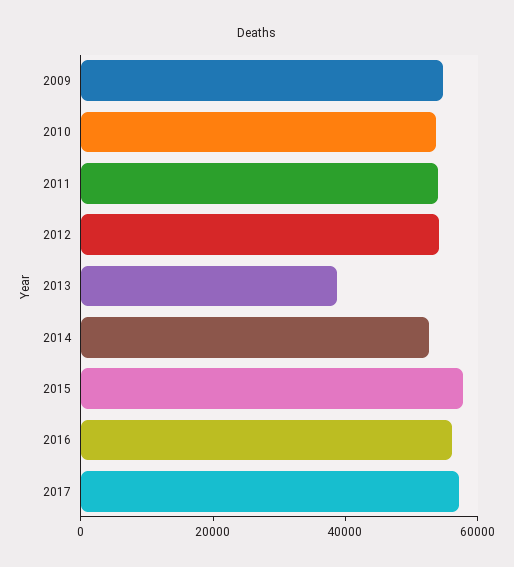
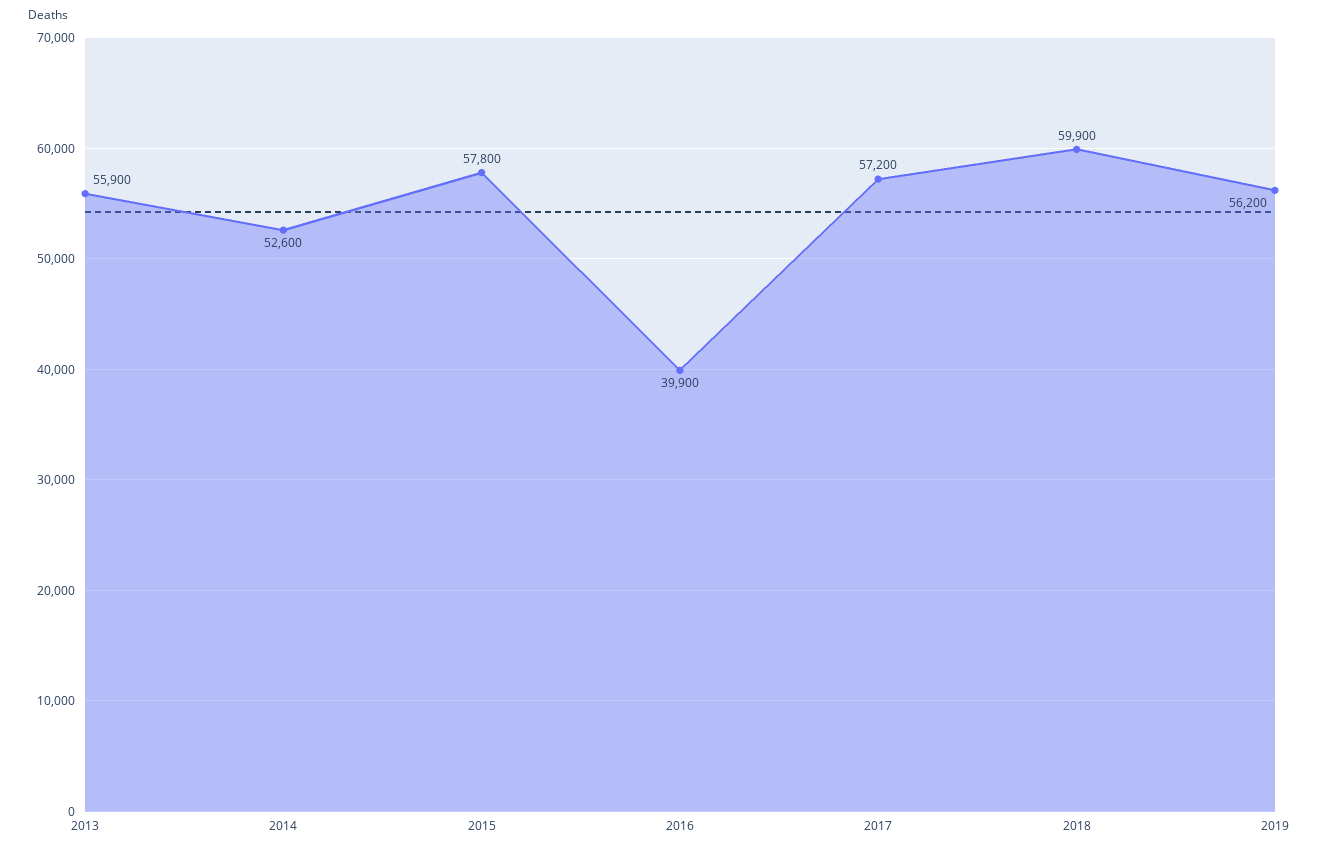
2009: 55000 -> none
2010: 55000 -> none
2011: 55000 -> none
2012: 55000 -> none
2013: 40000 -> 55900
2016: 55000 -> 39900
2018: none -> 59900
2019: none -> 56200

